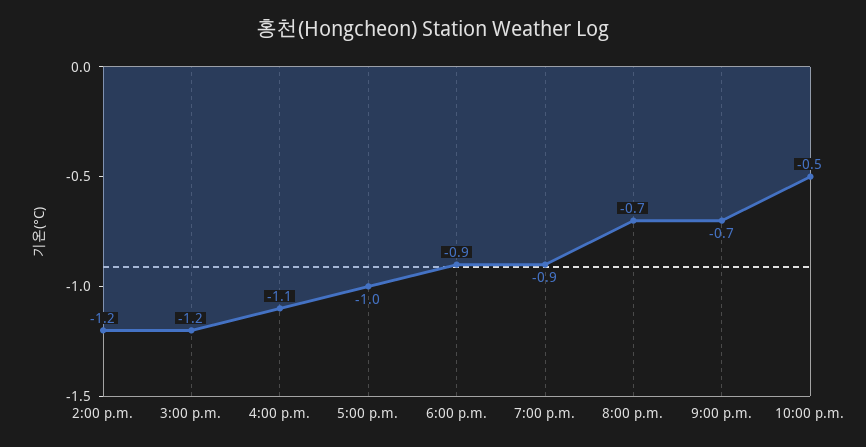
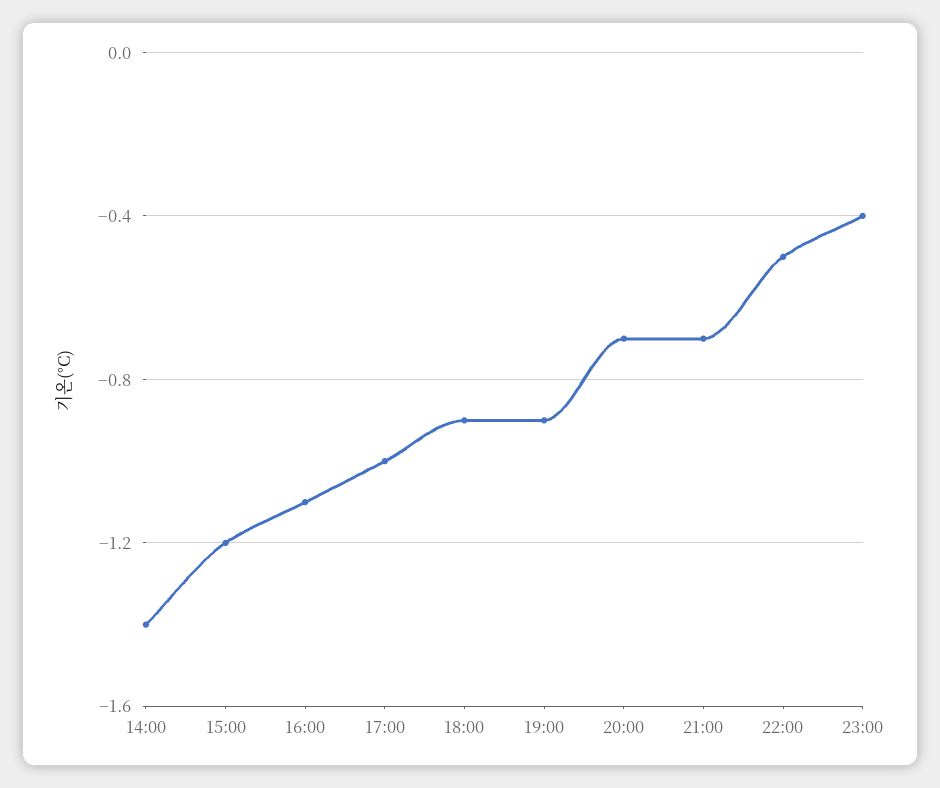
2:00 p.m.: -1.2 -> -1.4
23:00: none -> -0.4

